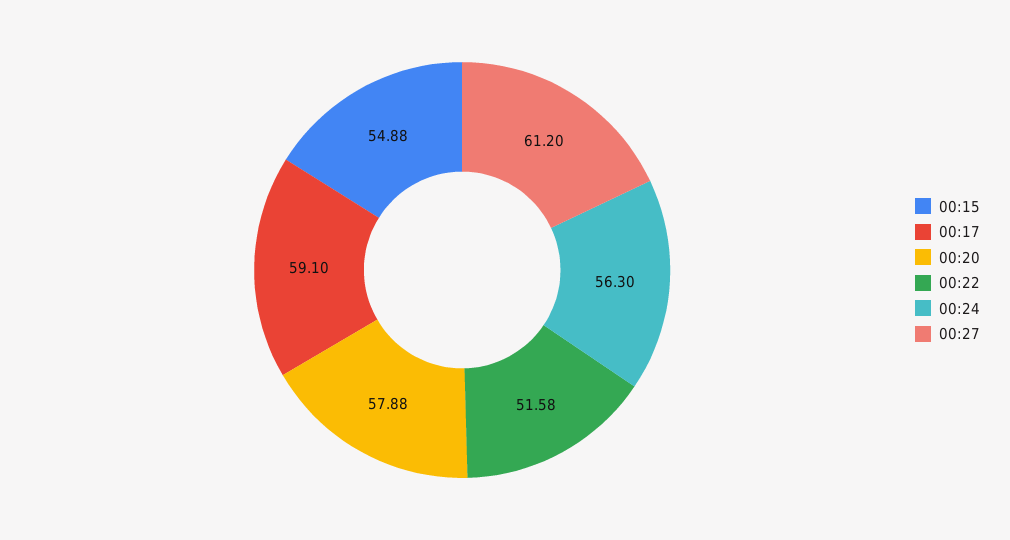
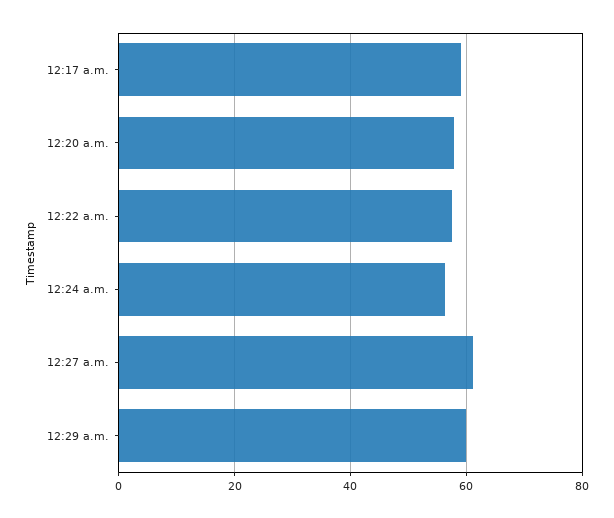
00:15: 54.88 -> none
00:22: 51.58 -> 58
12:29 a.m.: none -> 60

